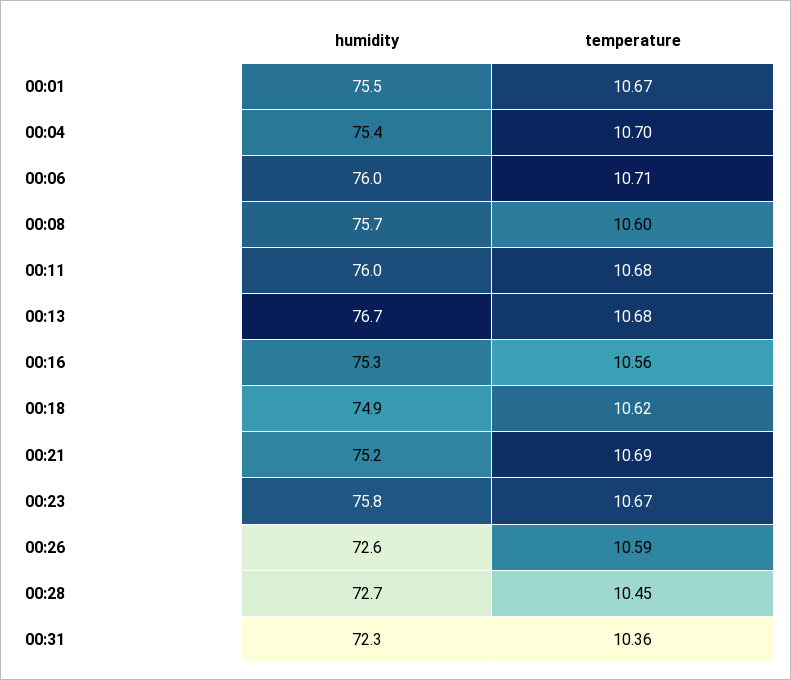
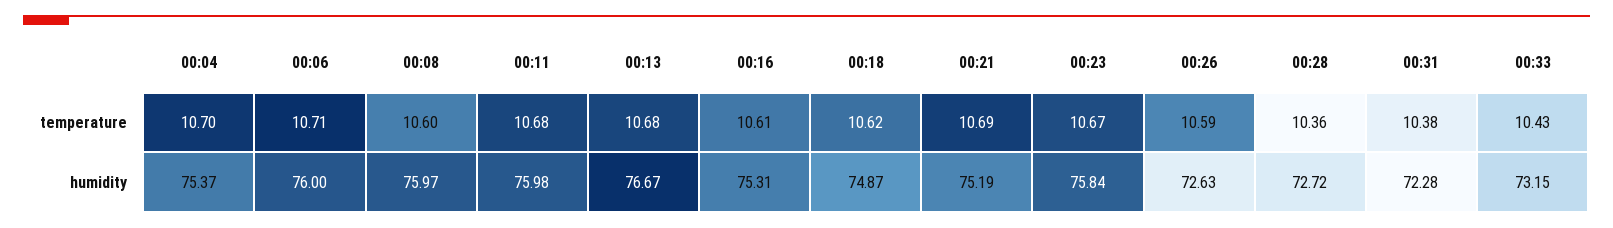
humidity, 00:01: 75.5 -> none
temperature, 00:01: 10.67 -> none
humidity, 00:08: 75.7 -> 75.97
temperature, 00:16: 10.56 -> 10.61
temperature, 00:28: 10.45 -> 10.36
temperature, 00:31: 10.36 -> 10.38
temperature, 00:33: none -> 10.43
humidity, 00:33: none -> 73.15

